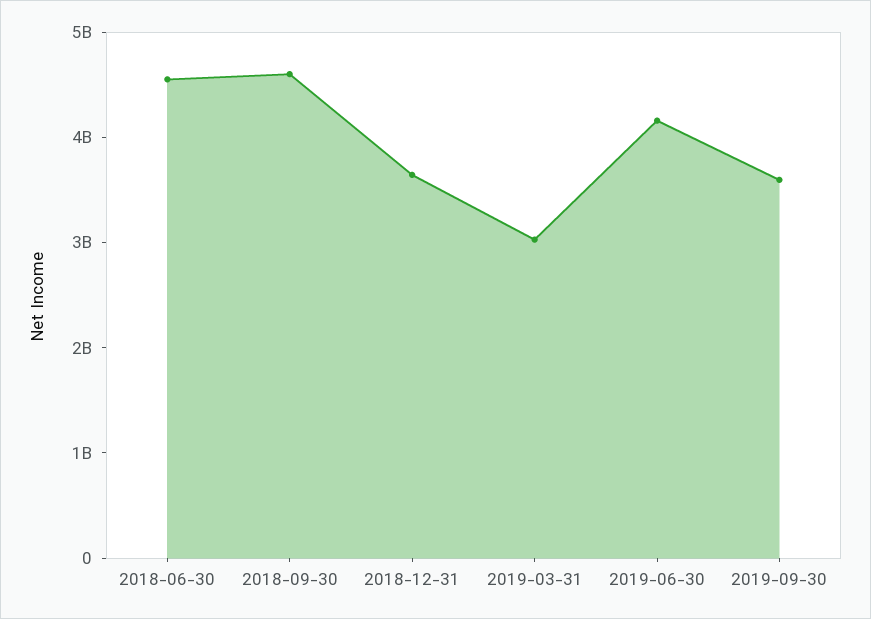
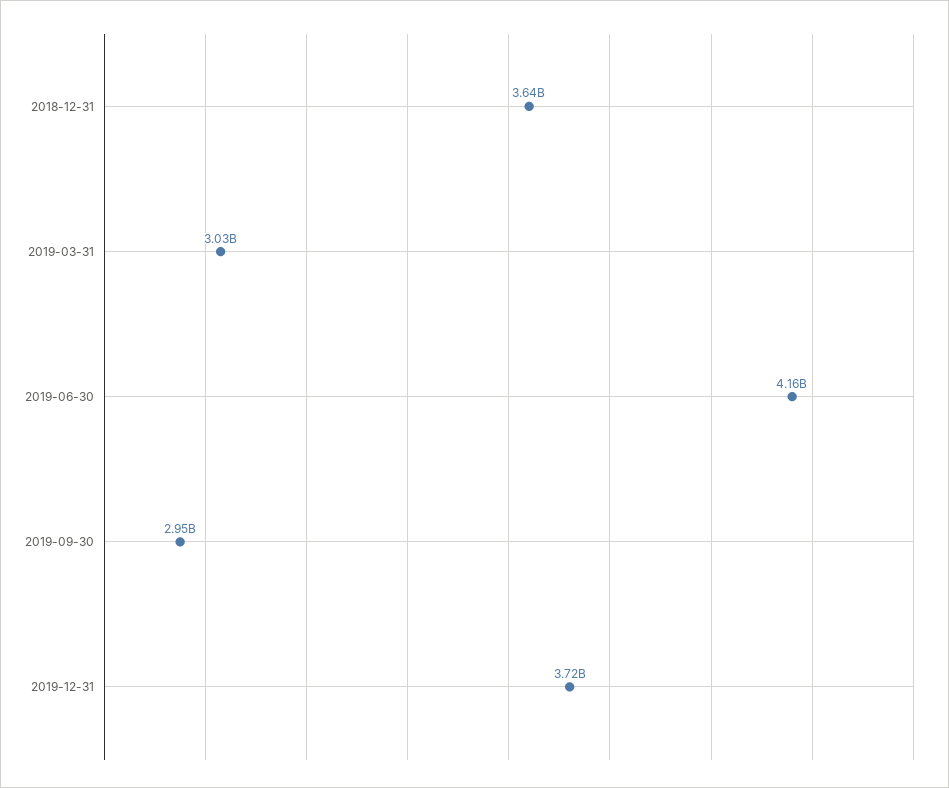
2018-06-30: 4600000000 -> none
2018-09-30: 4600000000 -> none
2019-09-30: 3600000000 -> 2950000000
2019-12-31: none -> 3720000000

